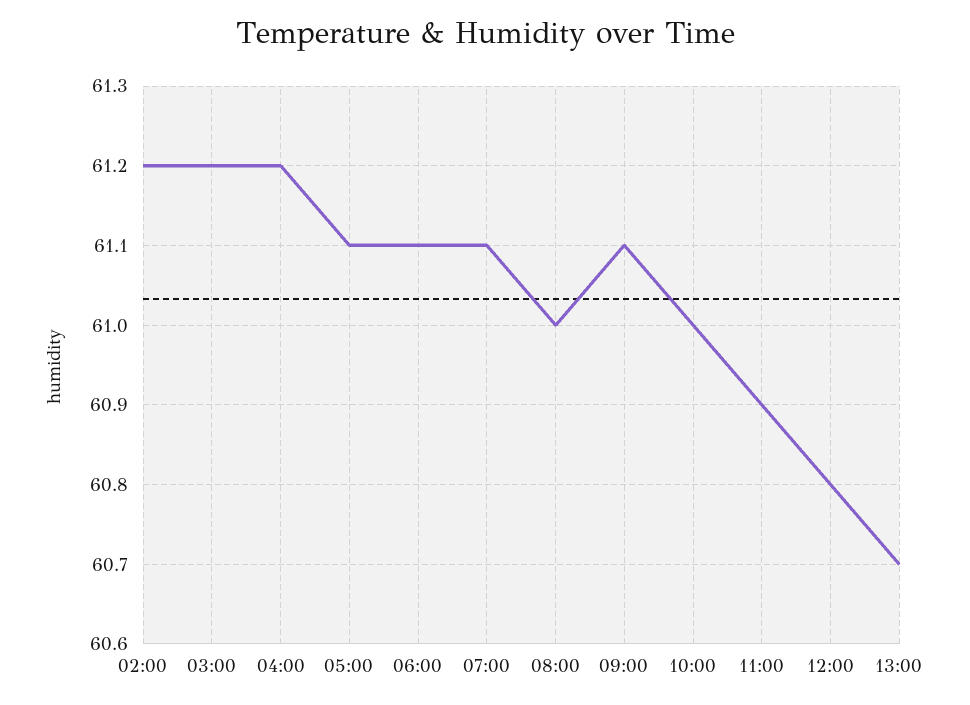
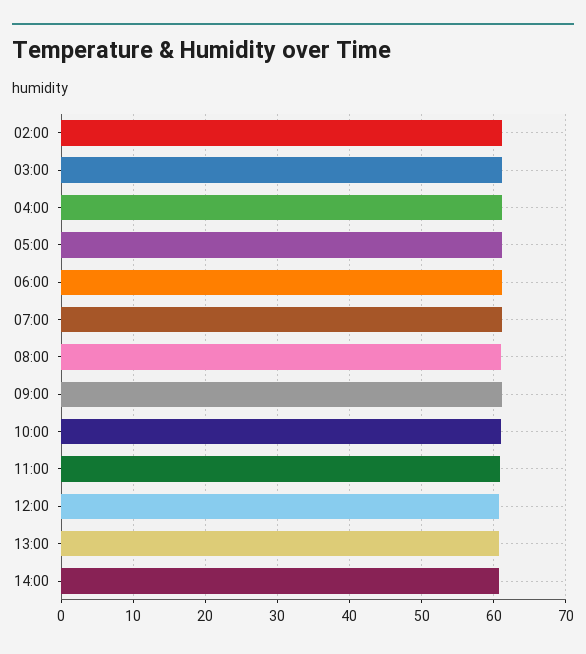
14:00: none -> 61

